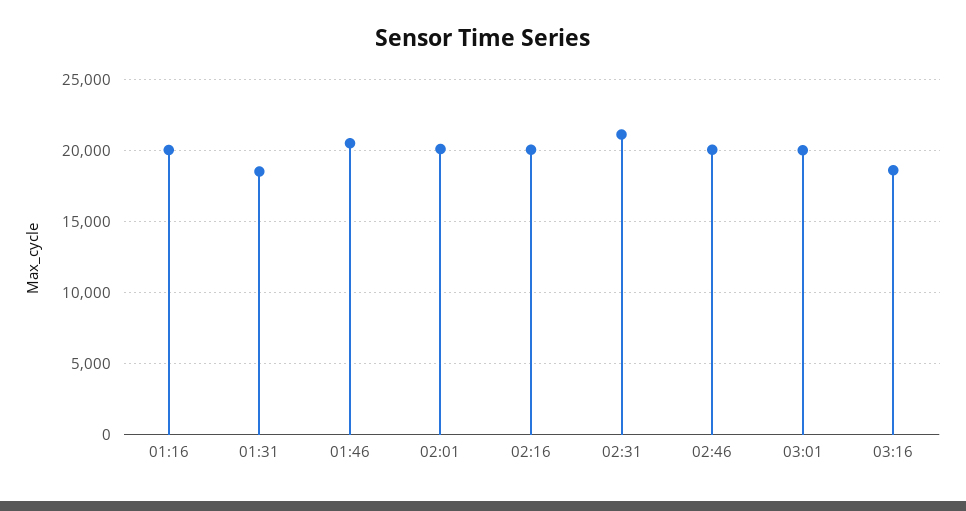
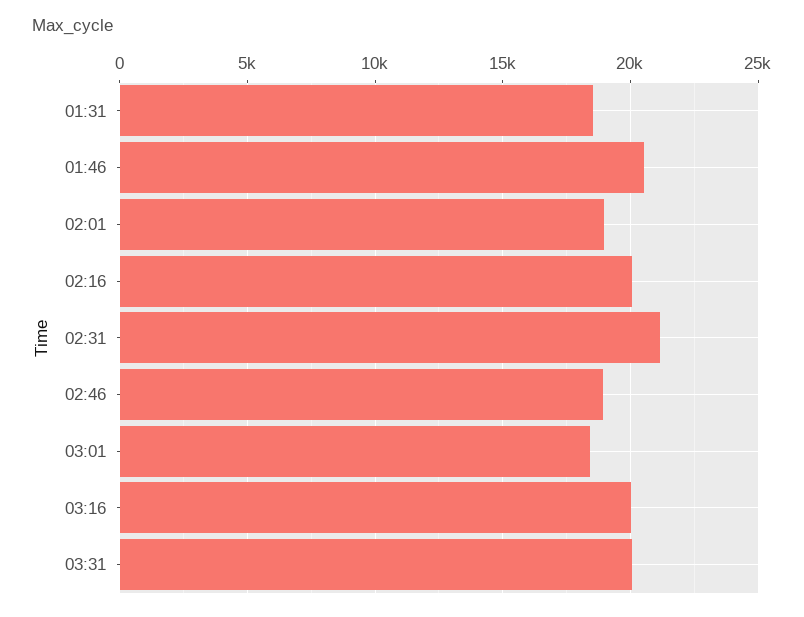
01:16: 20000 -> none
02:01: 20000 -> 19000
02:46: 20000 -> 19000
03:01: 20000 -> 18500
03:16: 18500 -> 20000
03:31: none -> 20000

